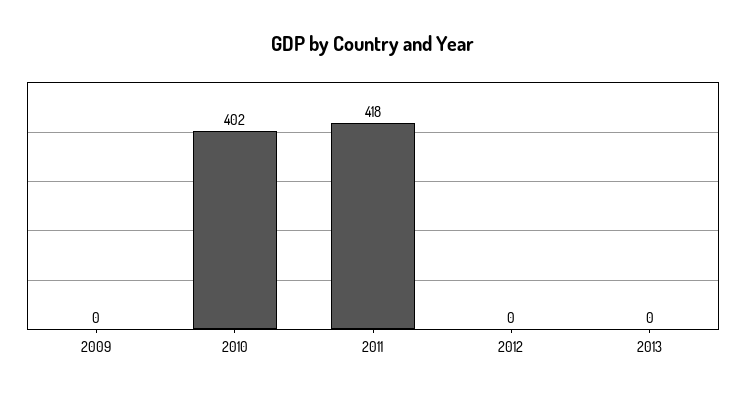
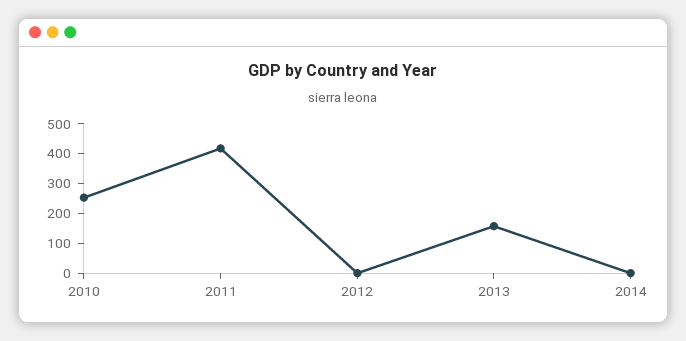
2009: 0 -> none
2010: 402 -> 250
2013: 0 -> 150
2014: none -> 0

